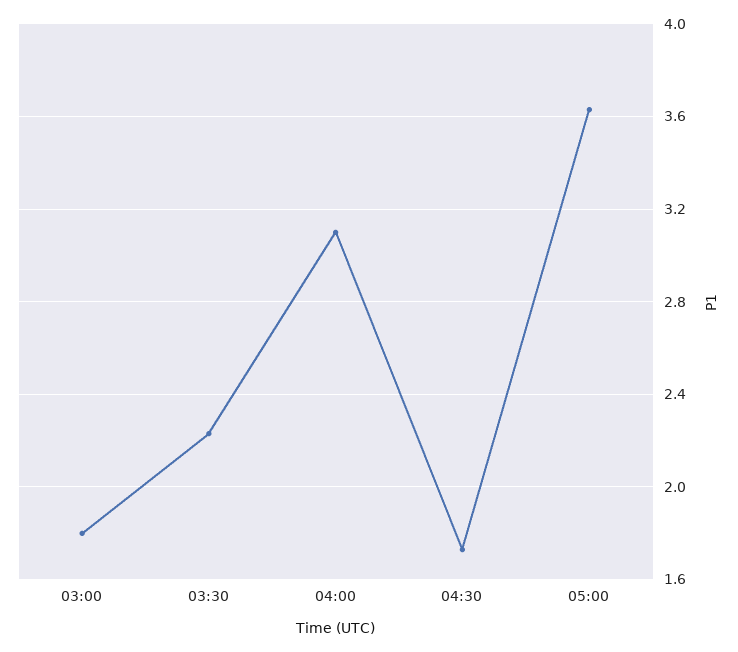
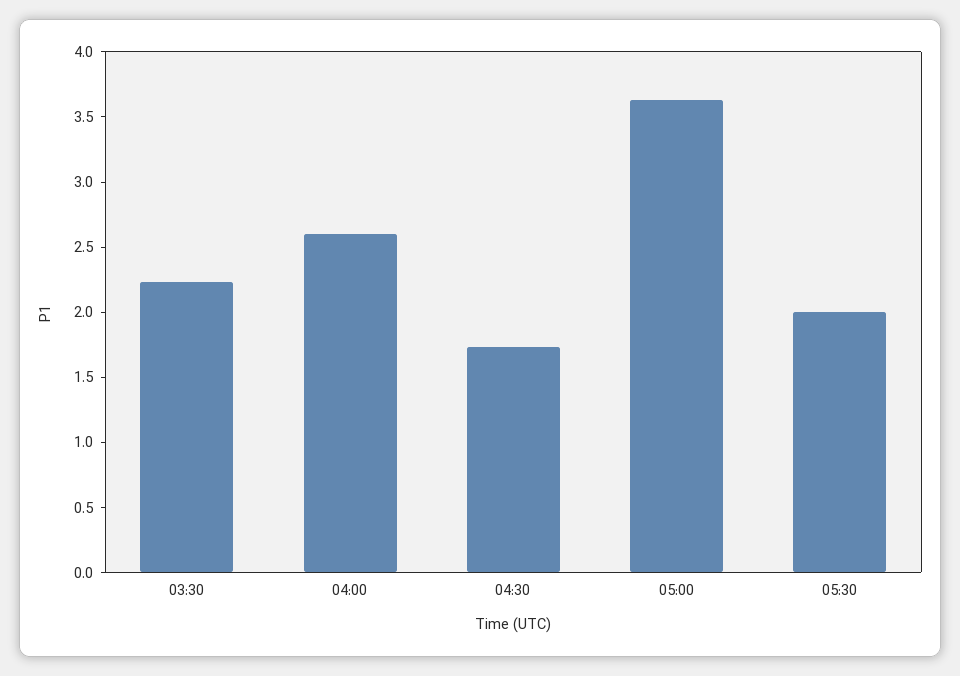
03:00: 1.8 -> none
04:00: 3.1 -> 2.6
05:30: none -> 2

